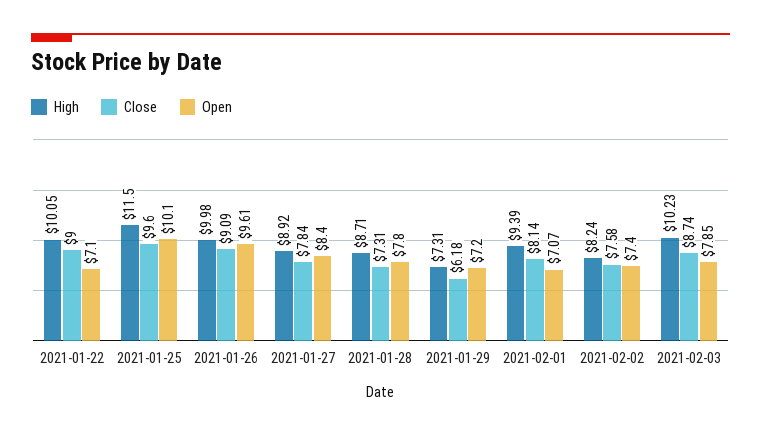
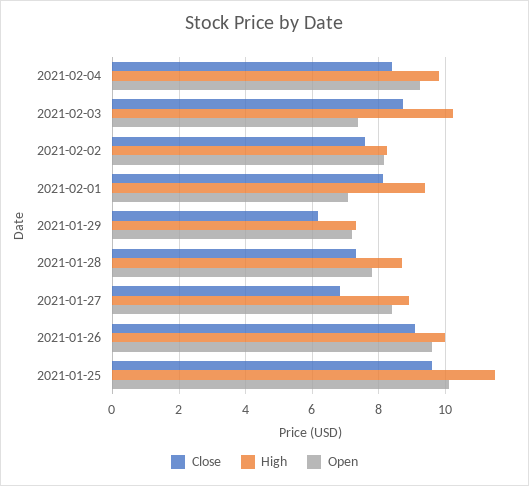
High, 2021-01-22: 10.05 -> none
Close, 2021-01-22: 9 -> none
Open, 2021-01-22: 7.1 -> none
Close, 2021-01-27: 7.84 -> 6.8
Open, 2021-02-02: 7.4 -> 8.2
Open, 2021-02-03: 7.85 -> 7.4
Close, 2021-02-04: none -> 8.4
High, 2021-02-04: none -> 9.8
Open, 2021-02-04: none -> 9.2

